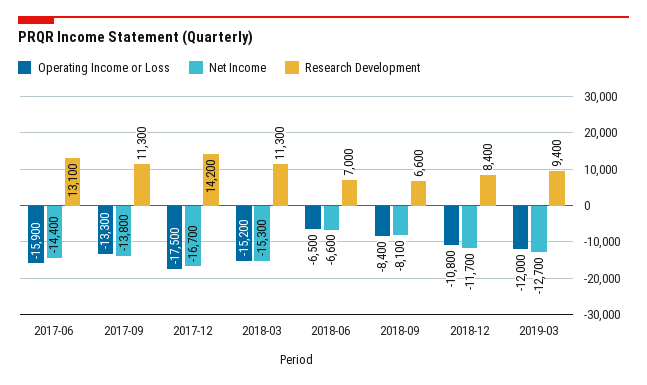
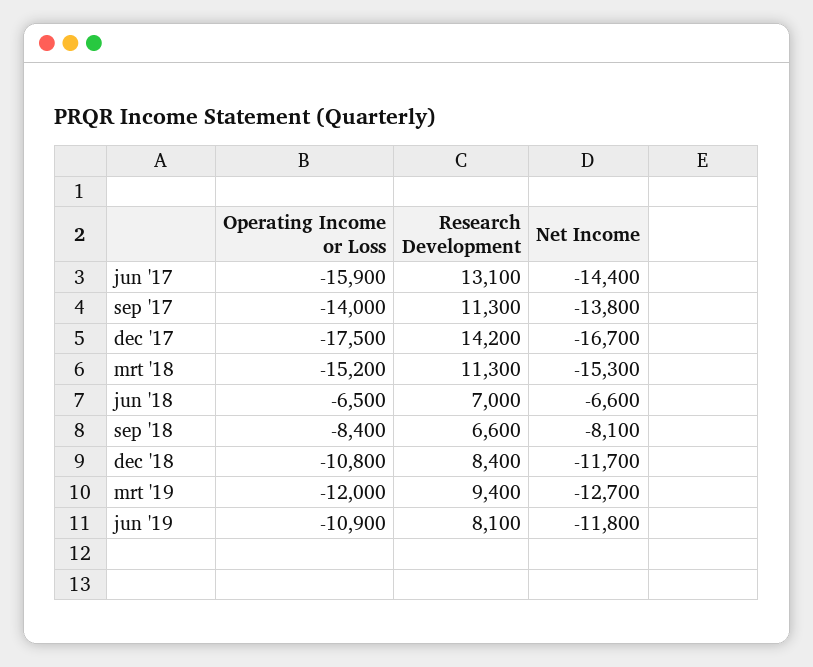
Operating Income or Loss, 2017-09: -13300 -> -14000
Operating Income or Loss, jun '19: none -> -10900
Research Development, jun '19: none -> 8100
Net Income, jun '19: none -> -11800

